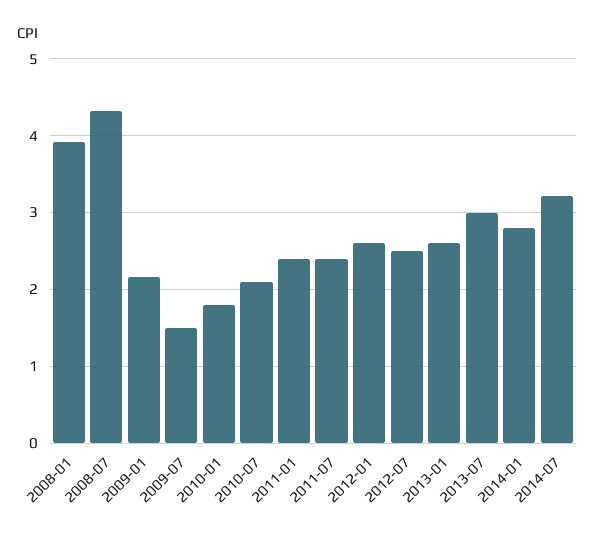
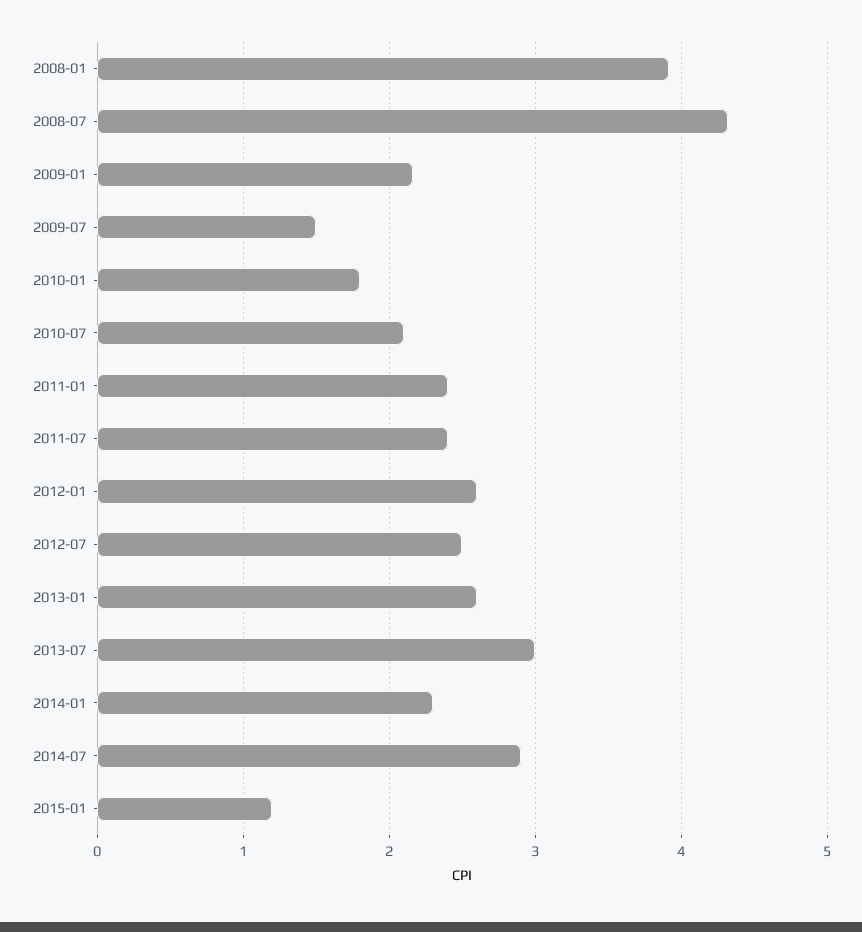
2014-01: 2.8 -> 2.3
2014-07: 3.2 -> 2.9
2015-01: none -> 1.2

